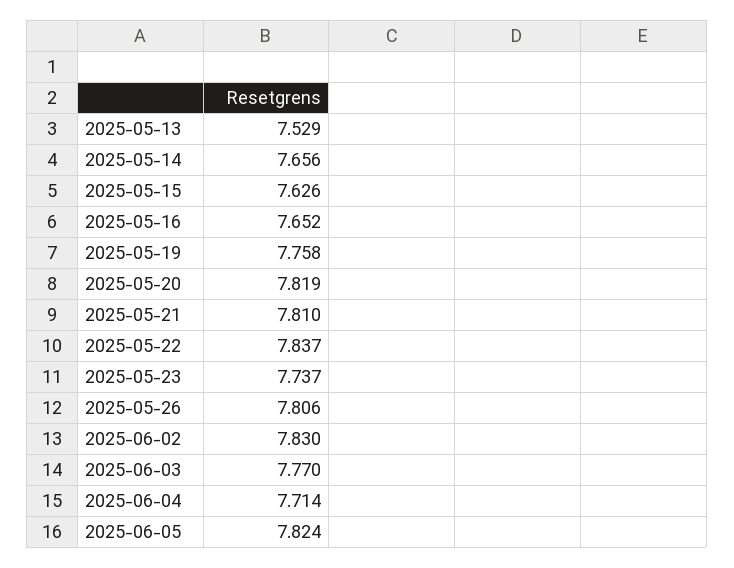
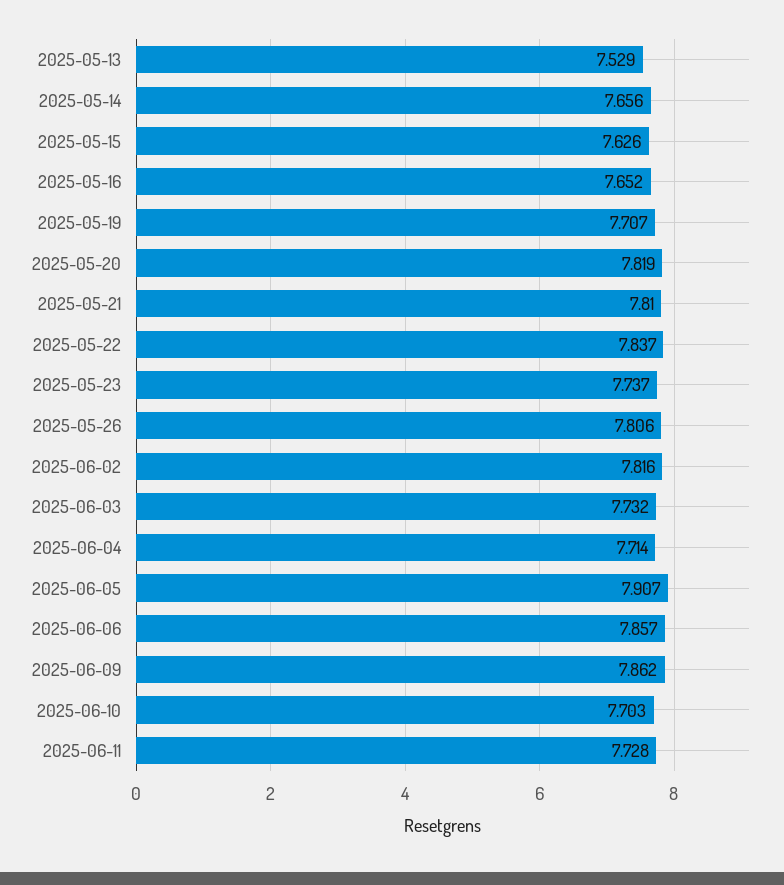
2025-05-19: 7.758 -> 7.707
2025-06-02: 7.83 -> 7.816
2025-06-03: 7.77 -> 7.732
2025-06-05: 7.824 -> 7.907
2025-06-06: none -> 7.857
2025-06-09: none -> 7.862
2025-06-10: none -> 7.703
2025-06-11: none -> 7.728

